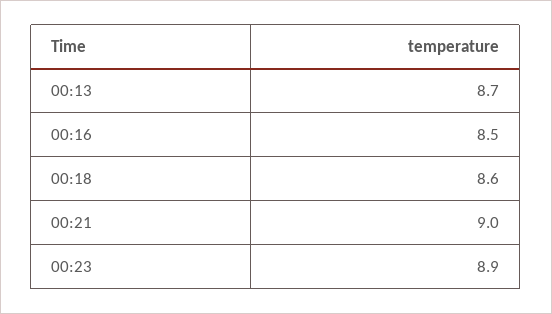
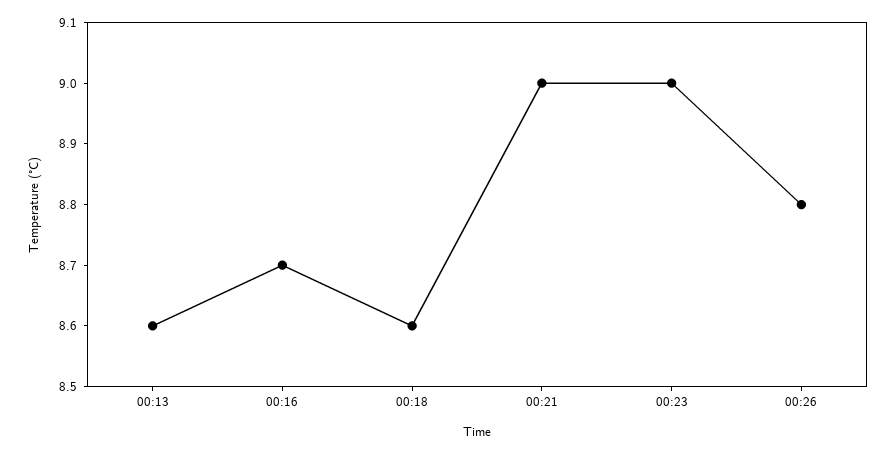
00:13: 8.7 -> 8.6
00:16: 8.5 -> 8.7
00:23: 8.9 -> 9
00:26: none -> 8.8

